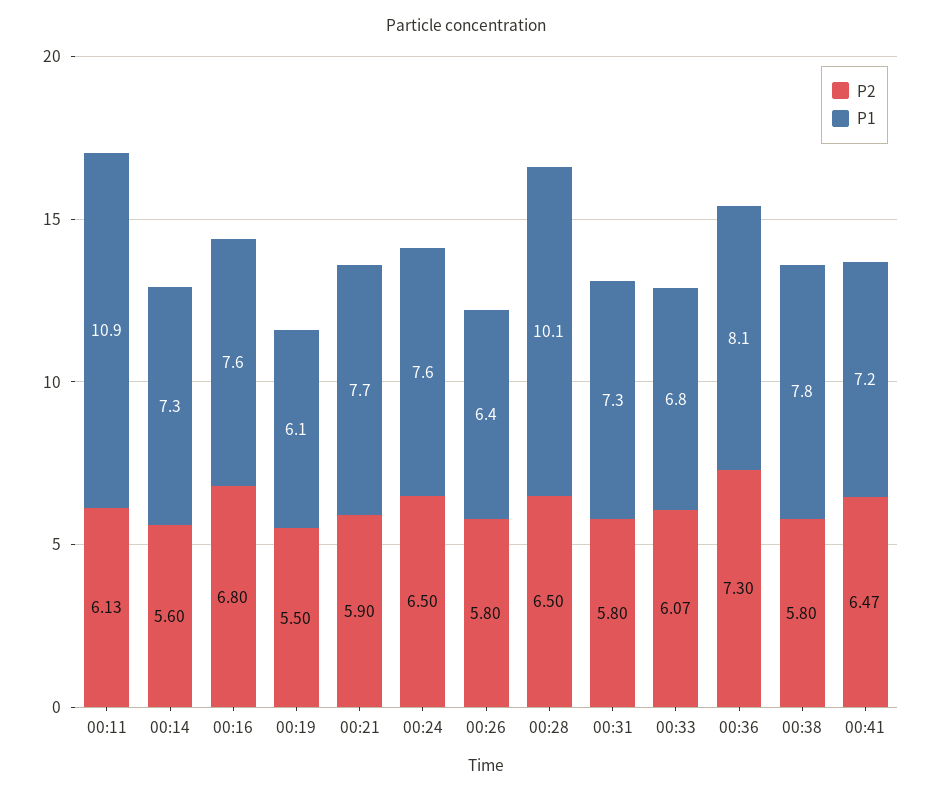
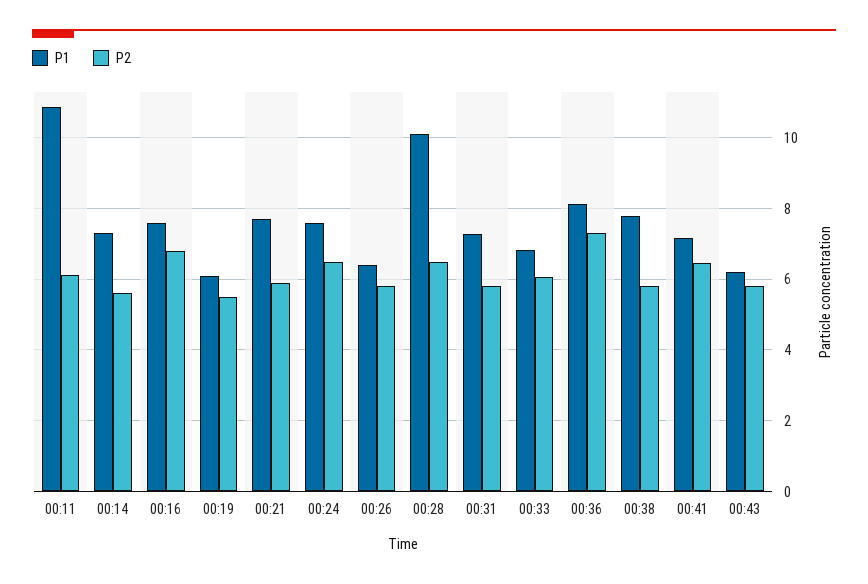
P1, 00:43: none -> 6.2
P2, 00:43: none -> 5.8

